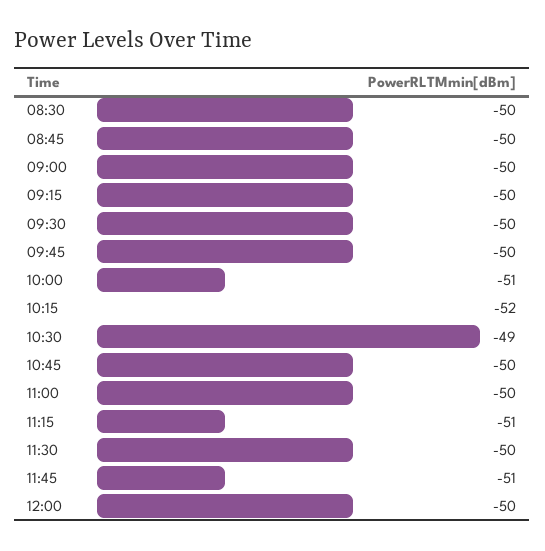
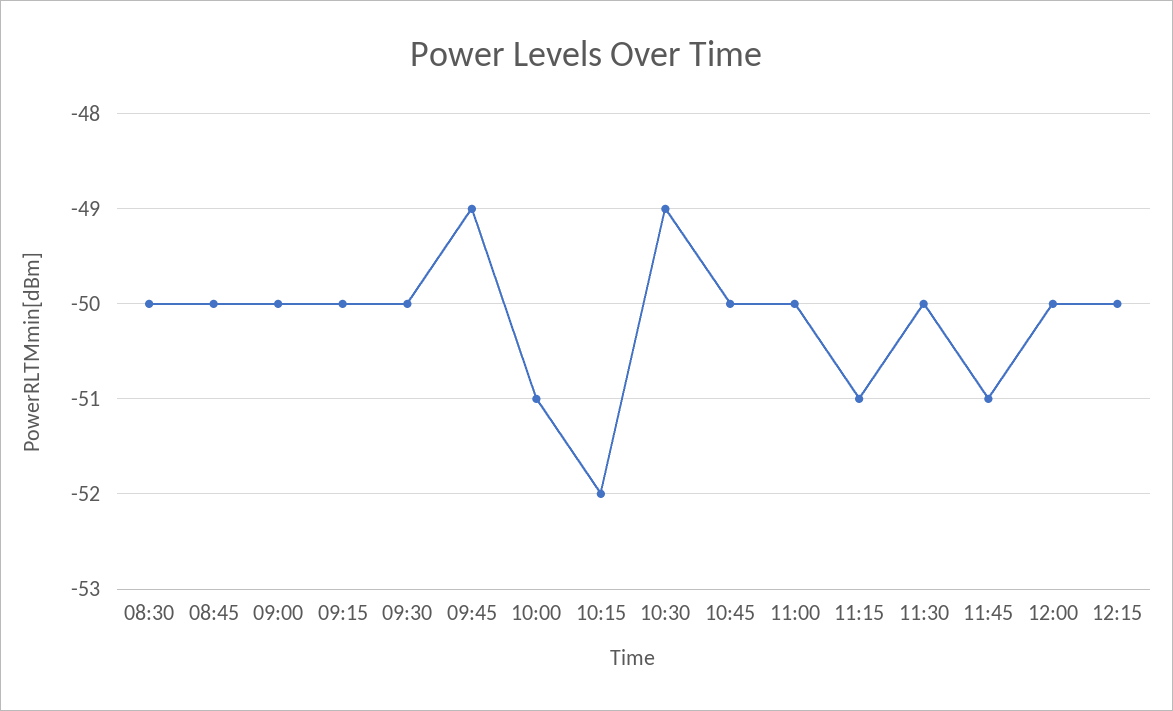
09:45: -50 -> -49
12:15: none -> -50

